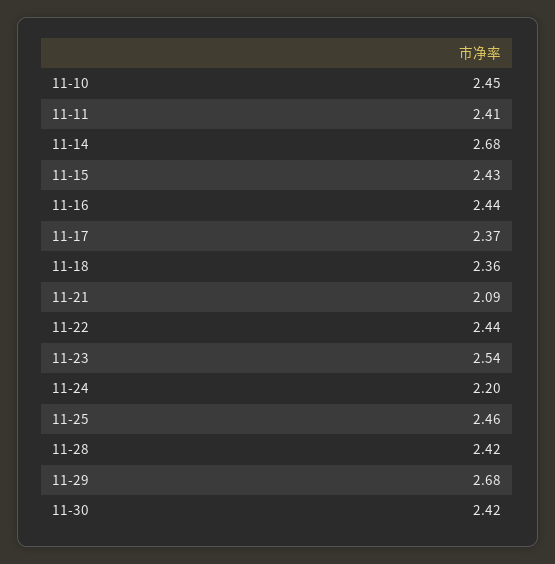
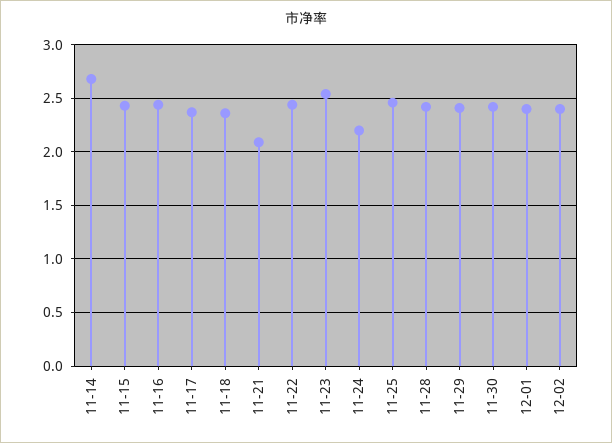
11-10: 2.45 -> none
11-11: 2.41 -> none
11-29: 2.68 -> 2.4
12-01: none -> 2.4
12-02: none -> 2.4

